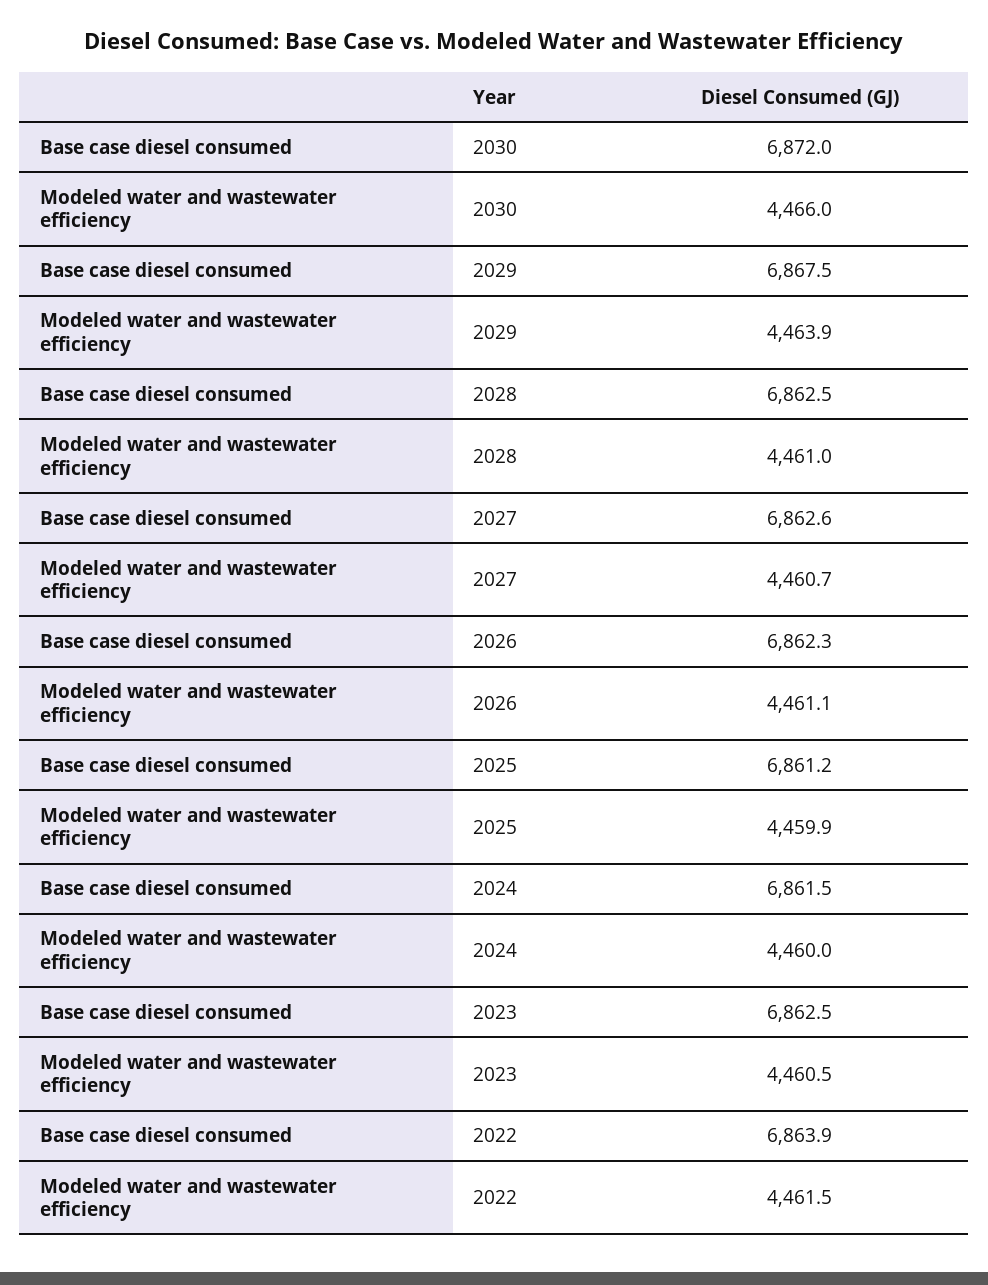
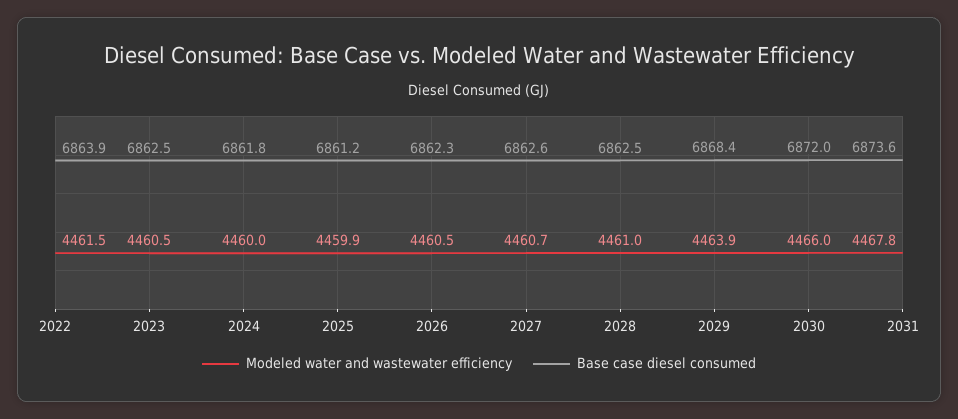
Base case diesel consumed, 2029: 6867.5 -> 6868.4
Modeled water and wastewater efficiency, 2026: 4461.1 -> 4460.5
Base case diesel consumed, 2024: 6861.5 -> 6861.8
Modeled water and wastewater efficiency, 2031: none -> 4467.8
Base case diesel consumed, 2031: none -> 6873.6

